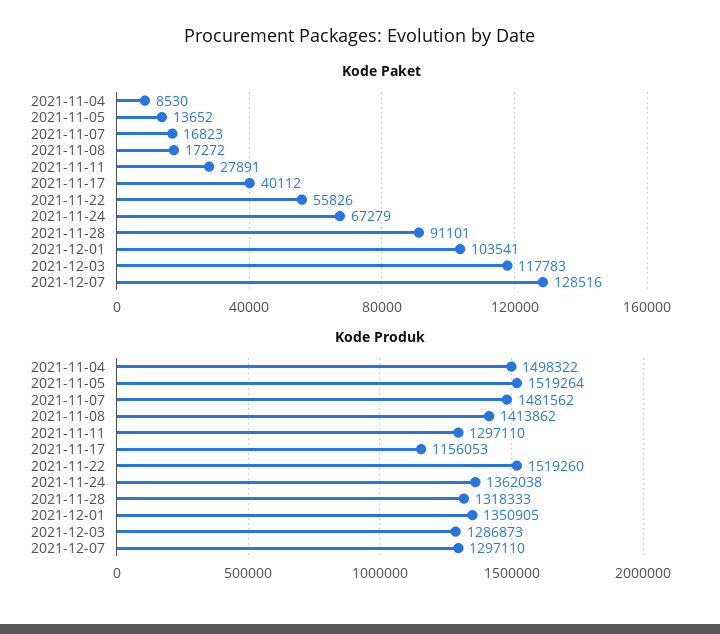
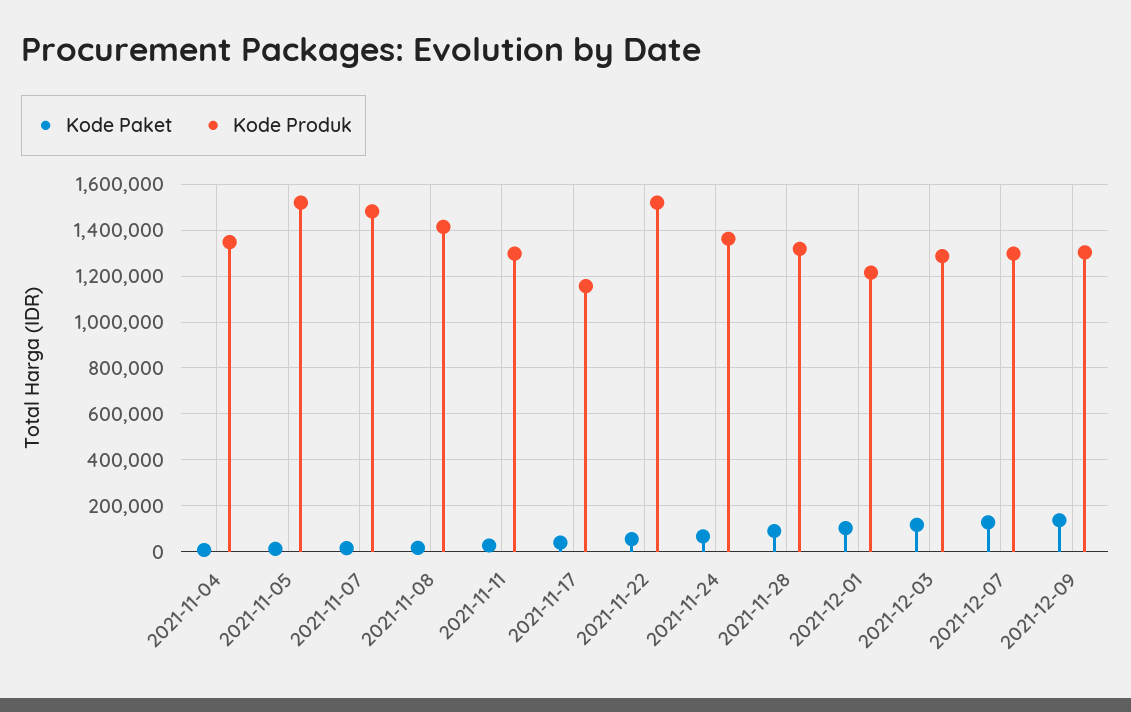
Kode Produk, 2021-11-04: 1498322 -> 1350000
Kode Produk, 2021-12-01: 1350905 -> 1200000
Kode Paket, 2021-12-09: none -> 150000
Kode Produk, 2021-12-09: none -> 1300000

